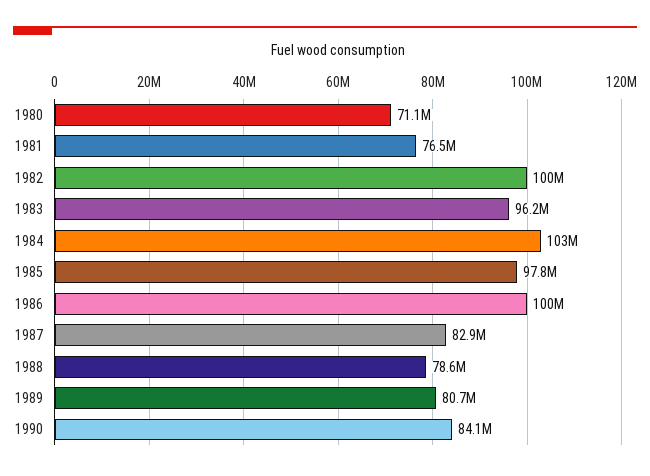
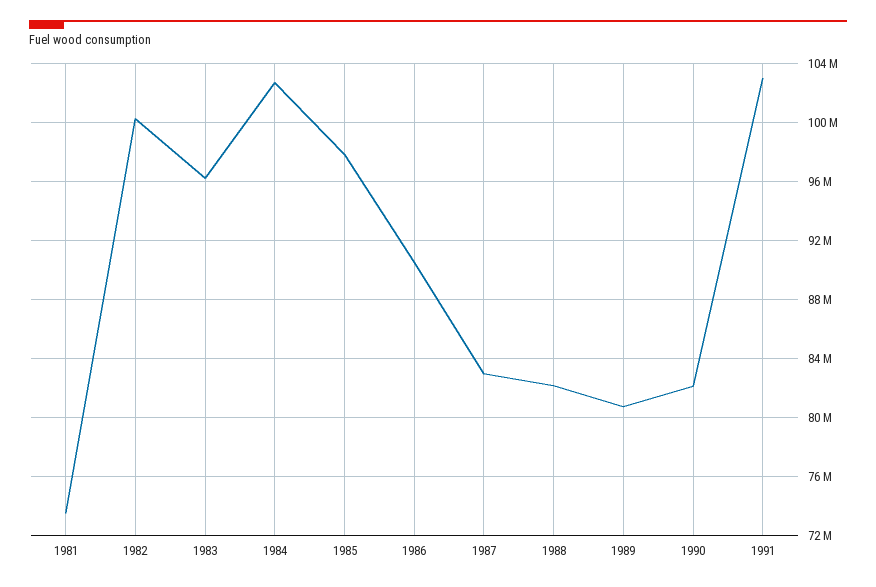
1980: 71100000 -> none
1981: 76500000 -> 73500000
1986: 100000000 -> 90500000
1988: 78600000 -> 82000000
1990: 84100000 -> 82000000
1991: none -> 103000000

